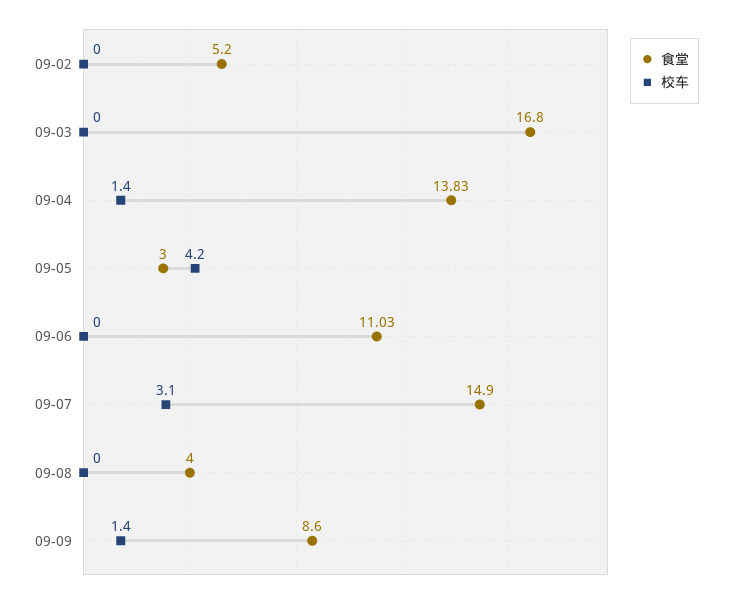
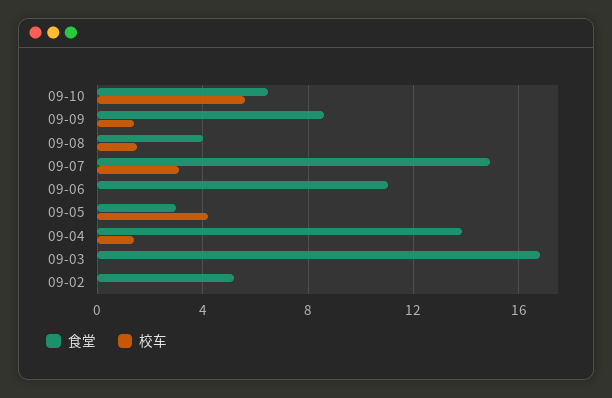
校车, 09-08: 0 -> 1.5
食堂, 09-10: none -> 6.5
校车, 09-10: none -> 5.5

